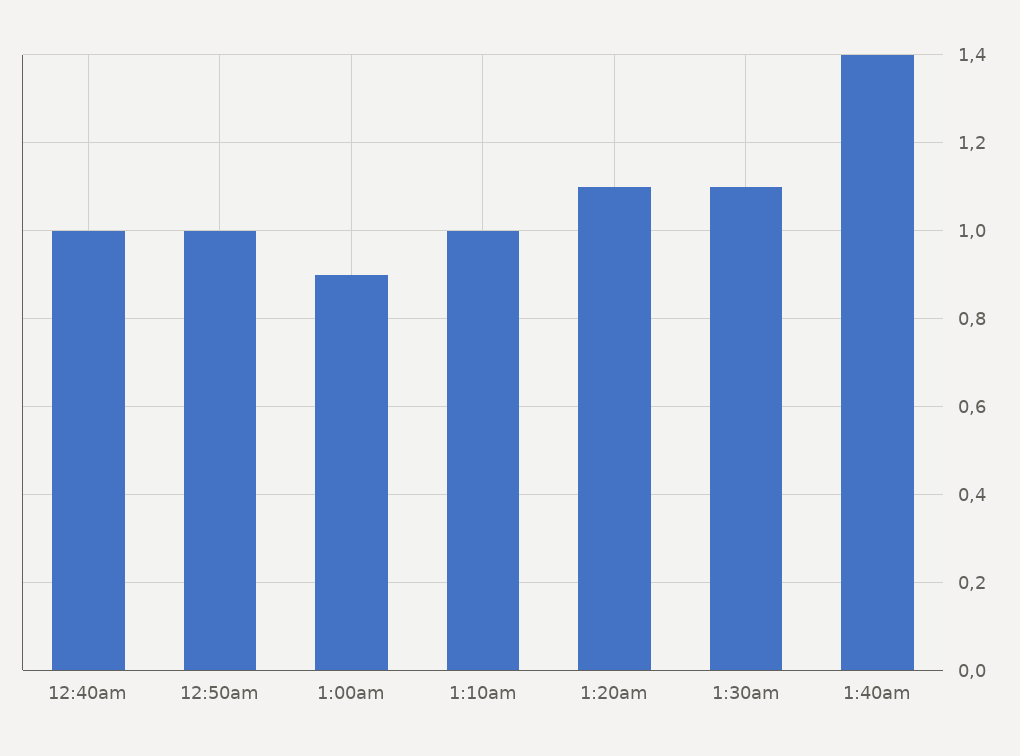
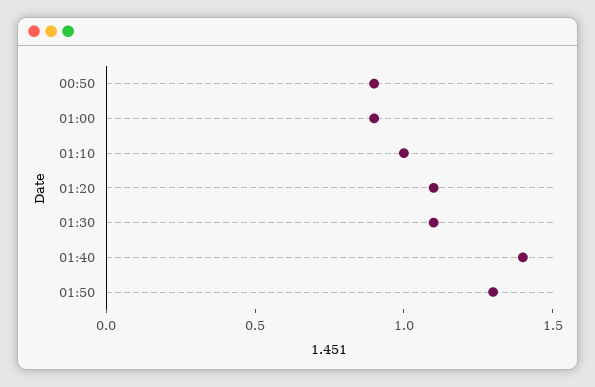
12:40am: 1 -> none
12:50am: 1 -> 0.9
01:50: none -> 1.3

